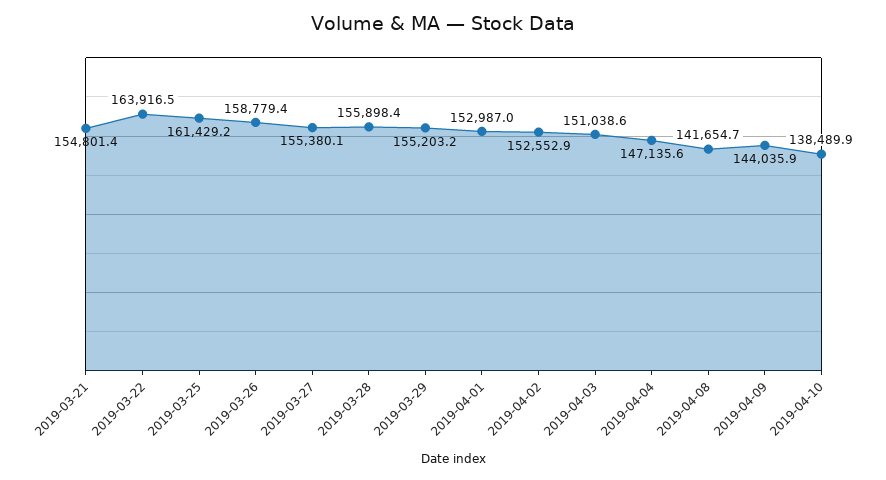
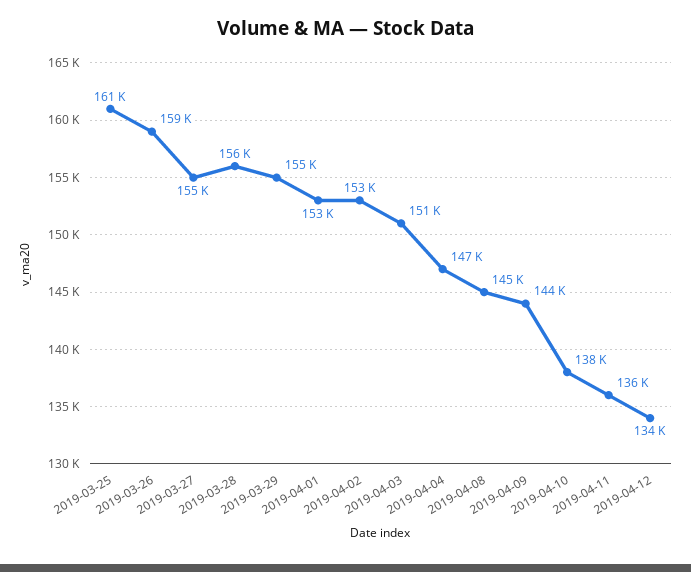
2019-03-21: 154801.4 -> none
2019-03-22: 163916.5 -> none
2019-04-08: 141654.7 -> 145000
2019-04-11: none -> 136000
2019-04-12: none -> 134000

